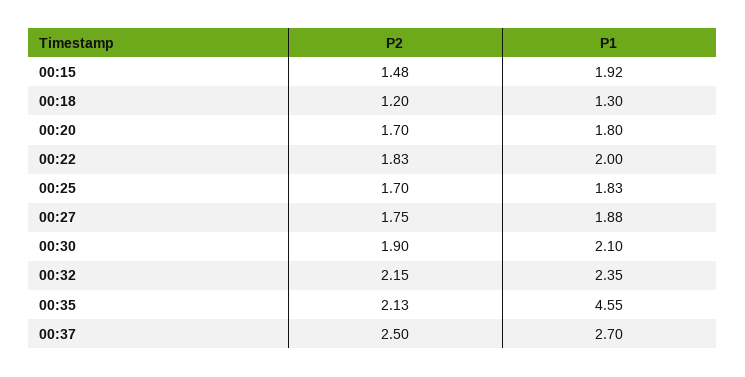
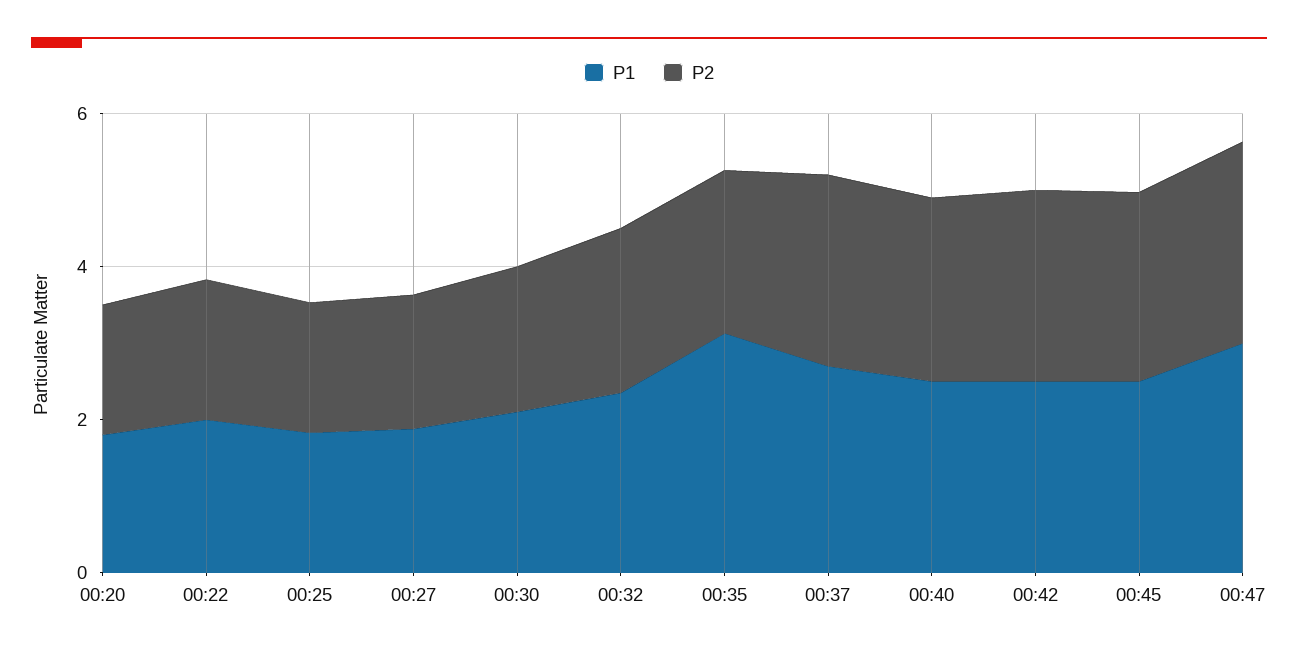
P2, 00:15: 1.48 -> none
P1, 00:15: 1.92 -> none
P2, 00:18: 1.2 -> none
P1, 00:18: 1.3 -> none
P1, 00:35: 4.55 -> 3
P1, 00:40: none -> 2.5
P2, 00:40: none -> 2.5
P1, 00:42: none -> 2.5
P2, 00:42: none -> 2.5
P1, 00:45: none -> 2.5
P2, 00:45: none -> 2.5
P1, 00:47: none -> 3
P2, 00:47: none -> 2.5

